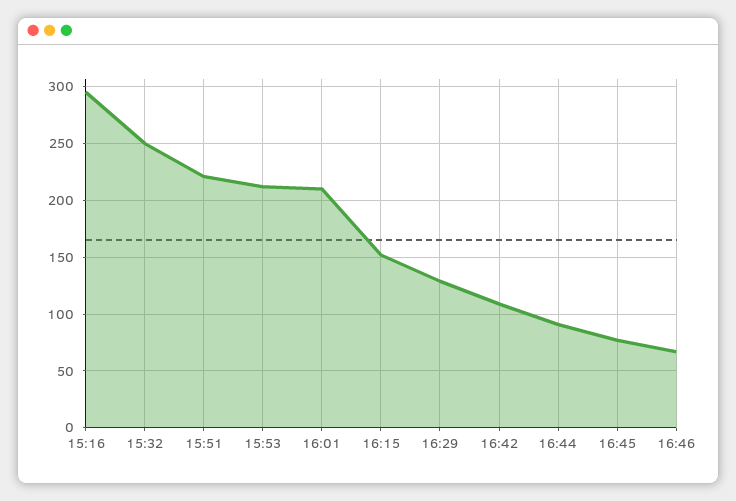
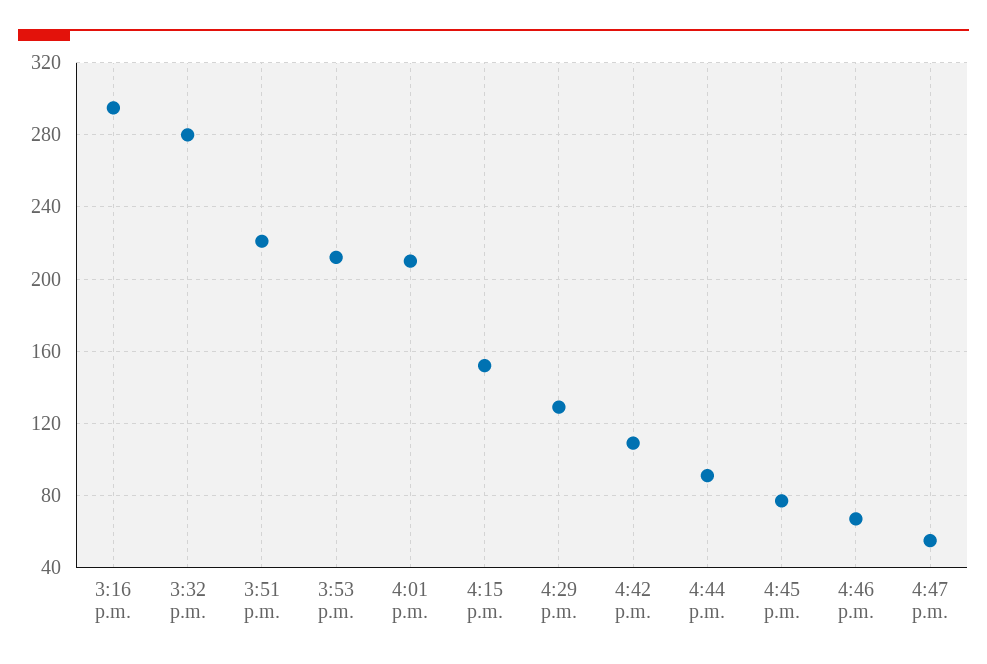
15:32: 250 -> 280
4:47 p.m.: none -> 55

